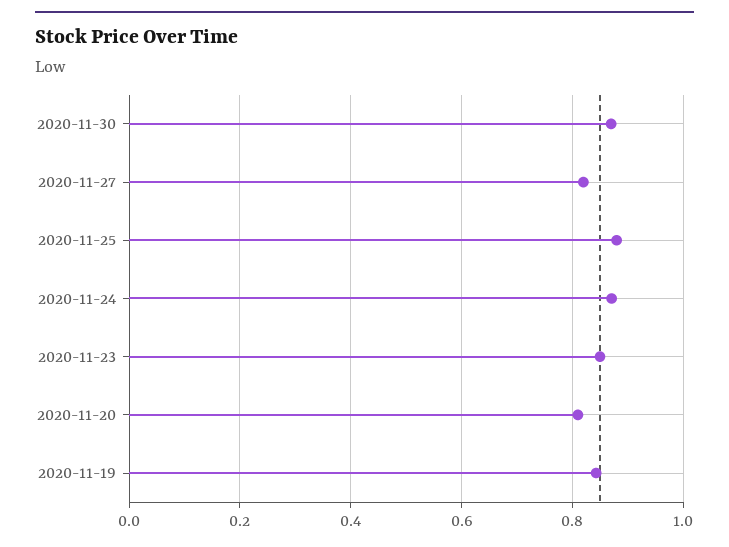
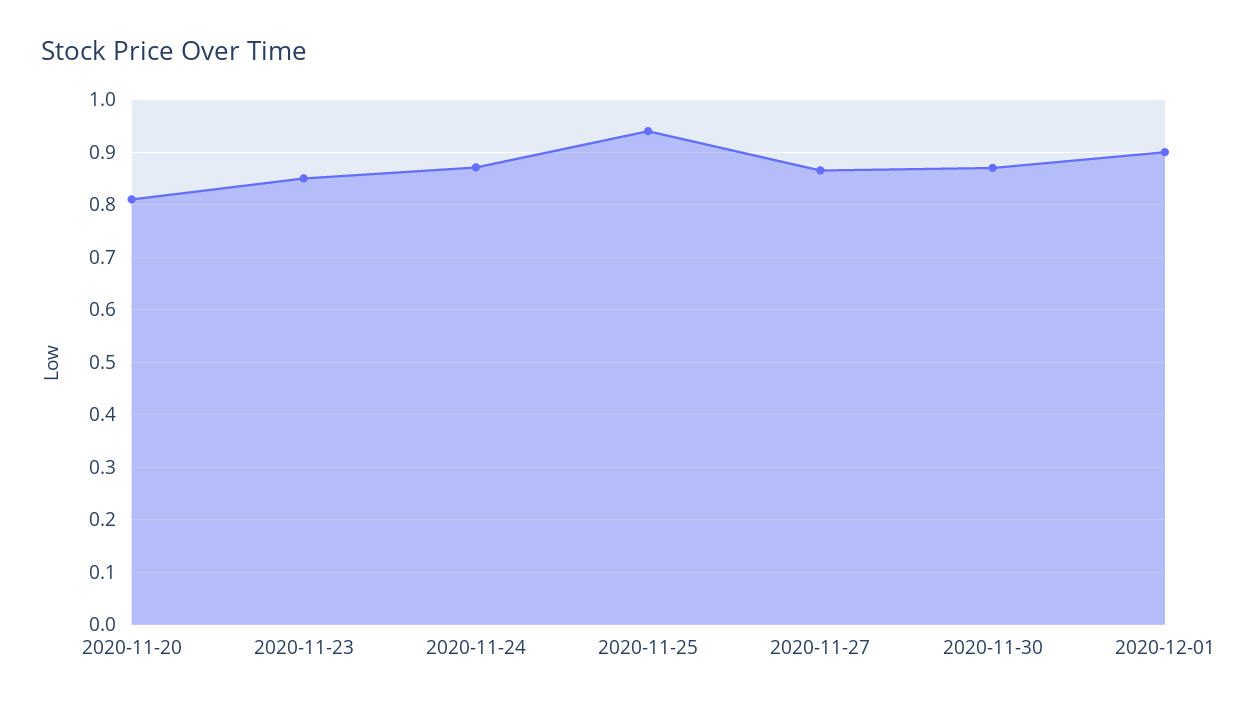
2020-11-27: 0.82 -> 0.86
2020-11-25: 0.88 -> 0.94
2020-11-19: 0.84 -> none
2020-12-01: none -> 0.9

